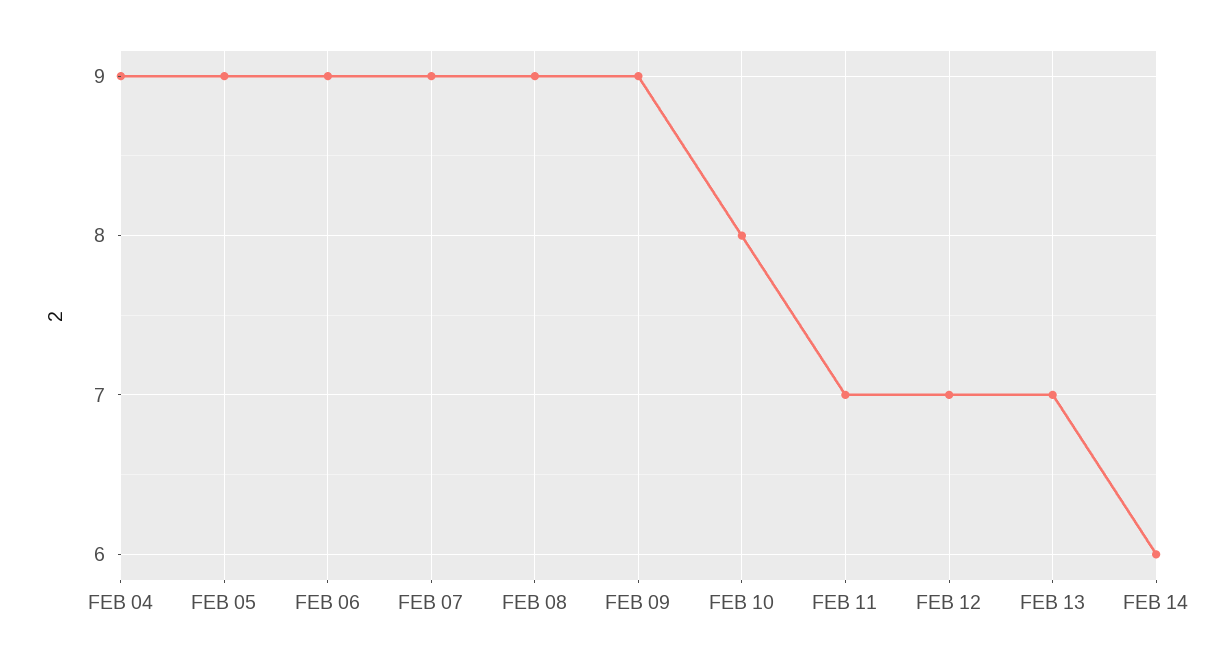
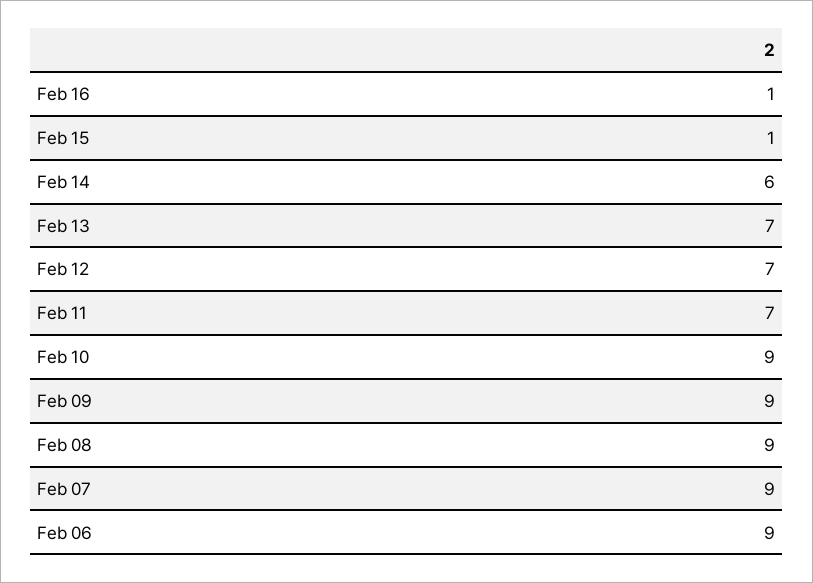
FEB 04: 9 -> none
FEB 05: 9 -> none
FEB 10: 8 -> 9
Feb 16: none -> 1
Feb 15: none -> 1

